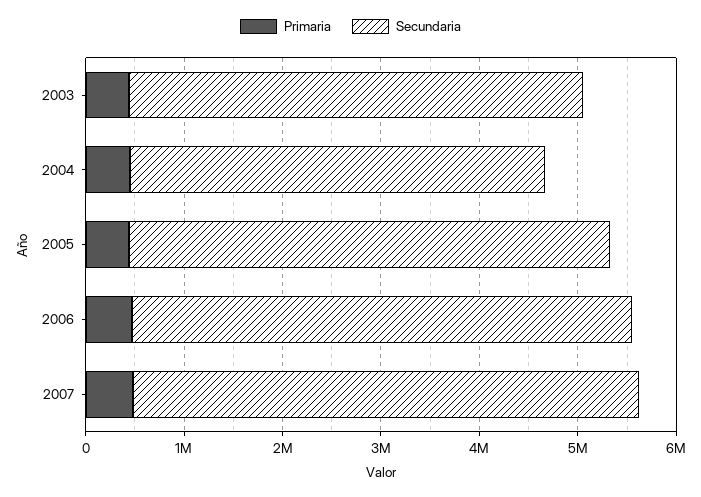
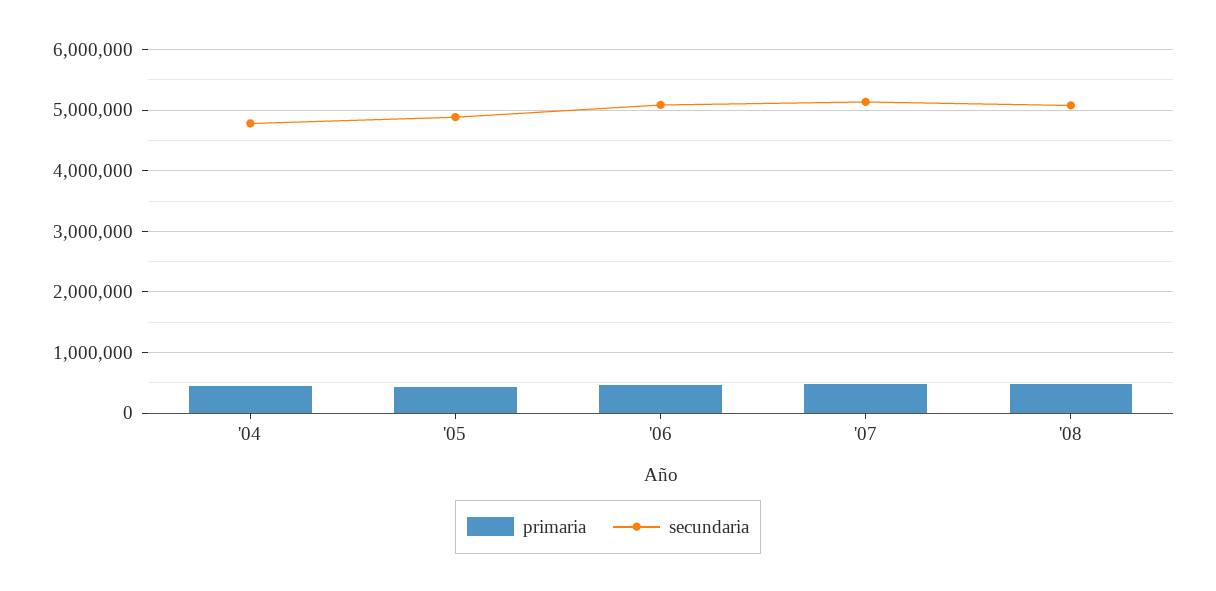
Primaria, 2003: 400000 -> none
Secundaria, 2003: 4600000 -> none
Secundaria, 2004: 4200000 -> 4800000
Primaria, '08: none -> 500000
Secundaria, '08: none -> 5100000

